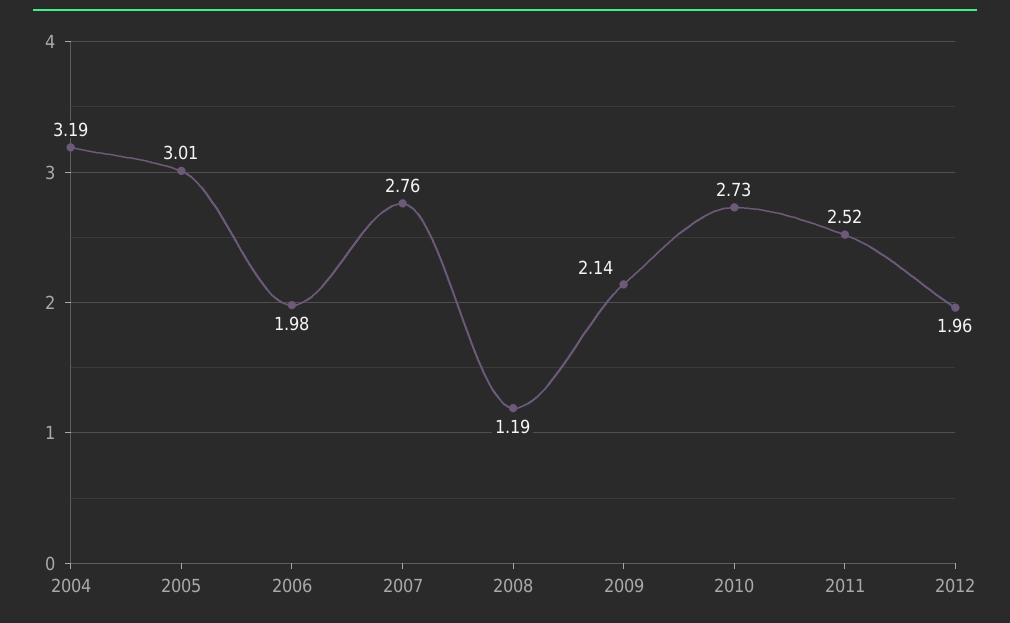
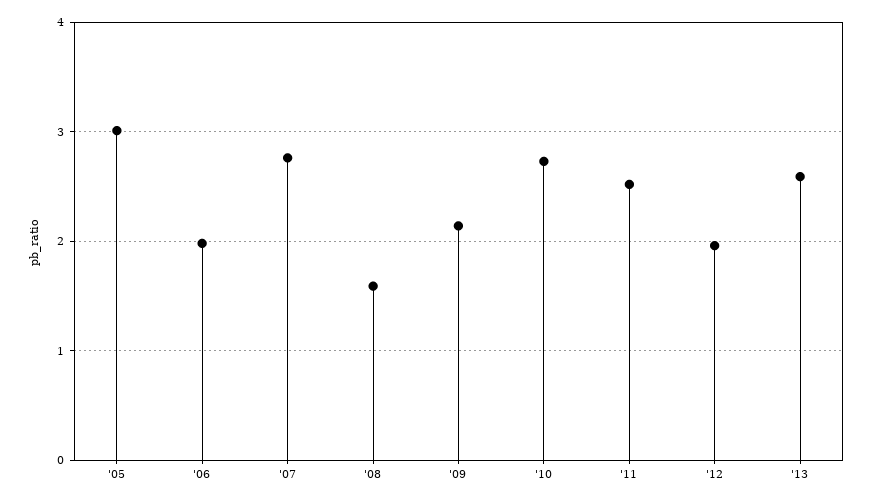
2004: 3.19 -> none
2008: 1.19 -> 1.6
'13: none -> 2.6

